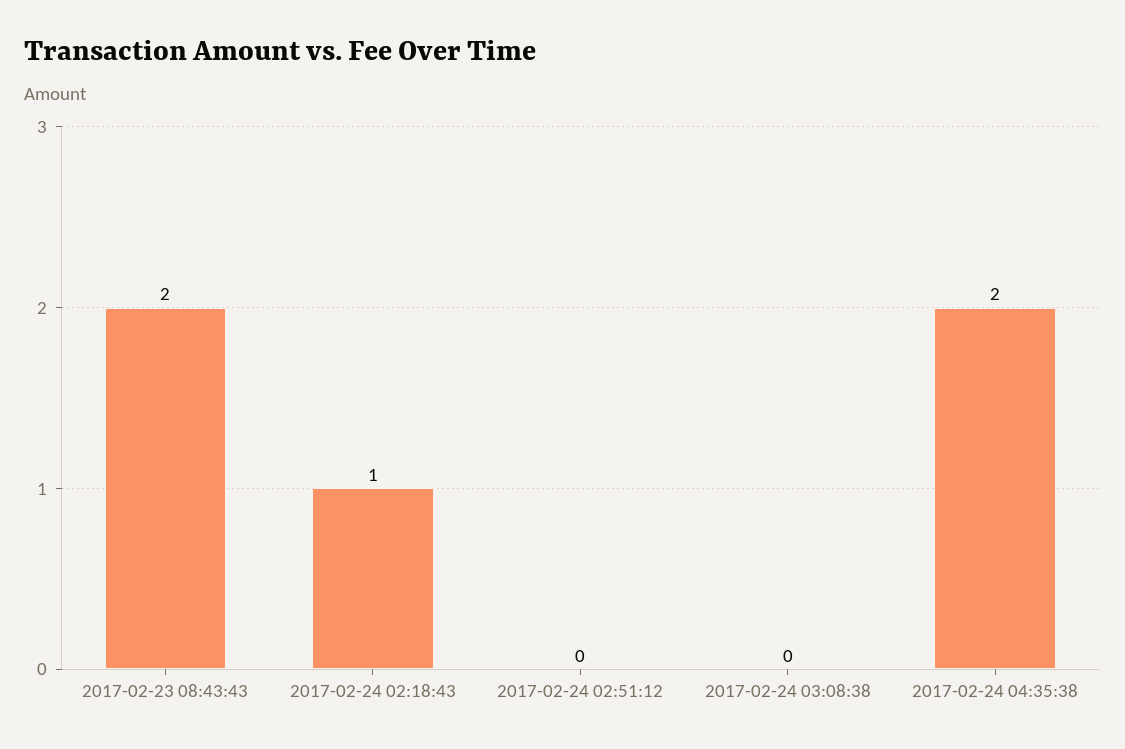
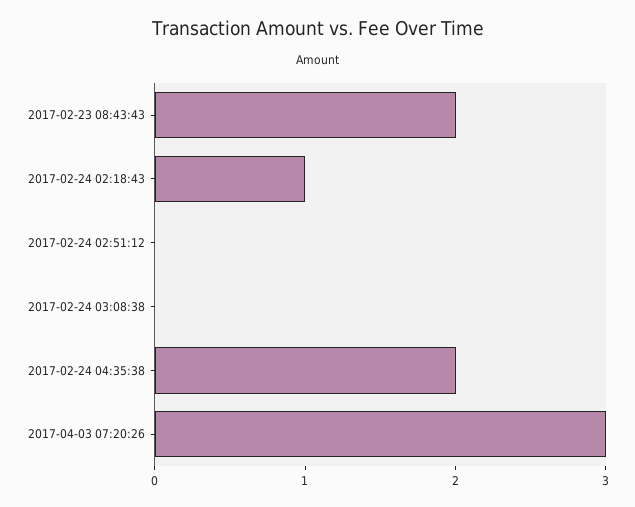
2017-04-03 07:20:26: none -> 3

